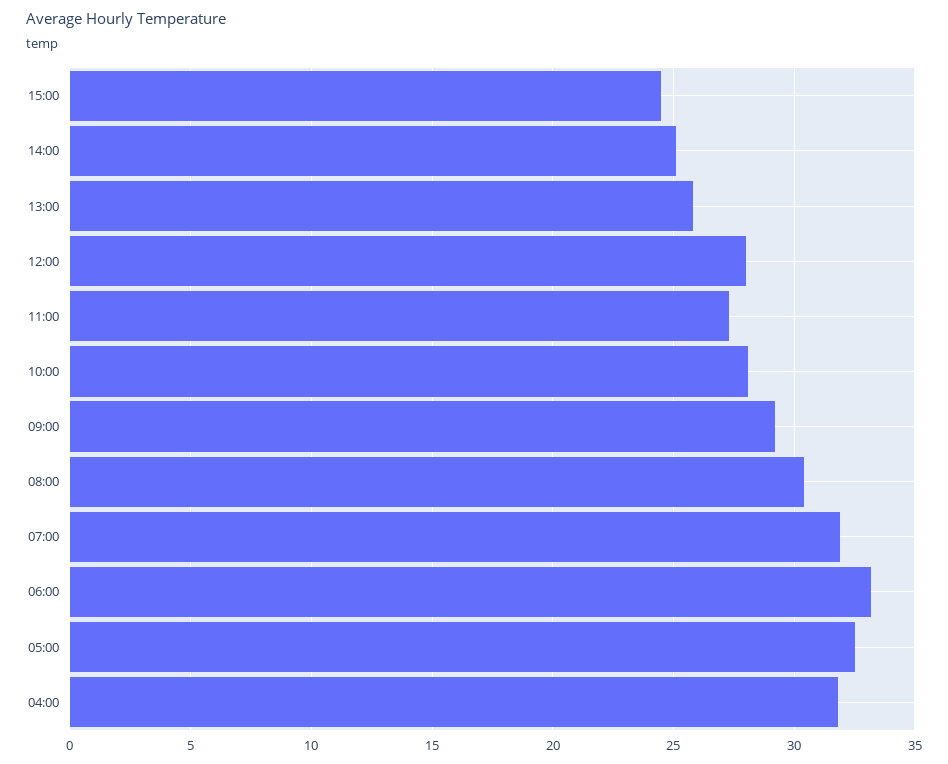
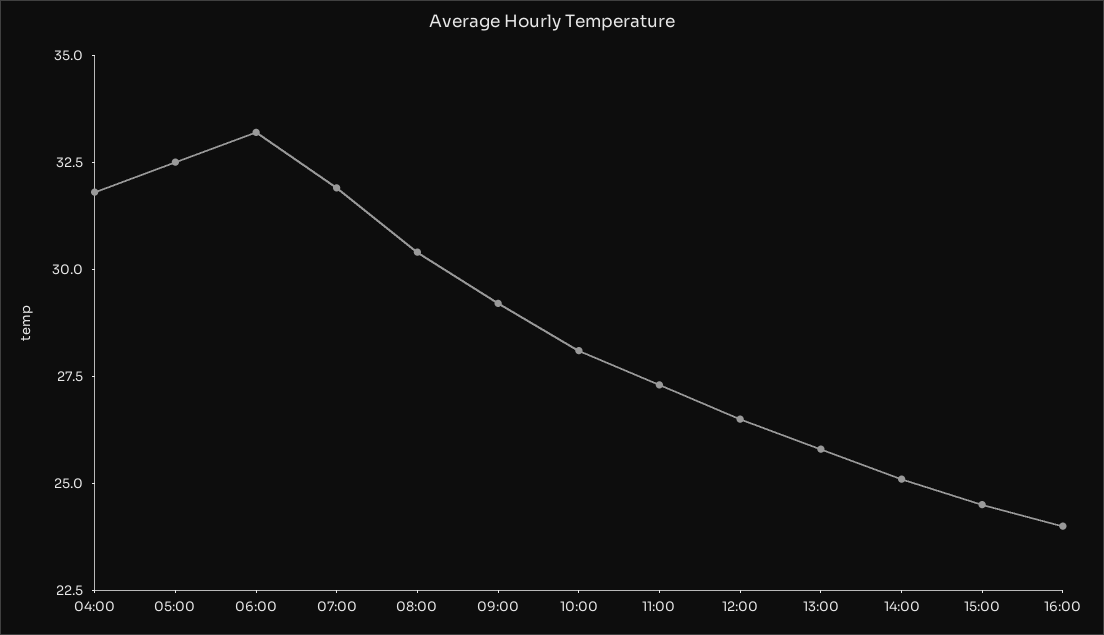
12:00: 28 -> 26.5
16:00: none -> 24

